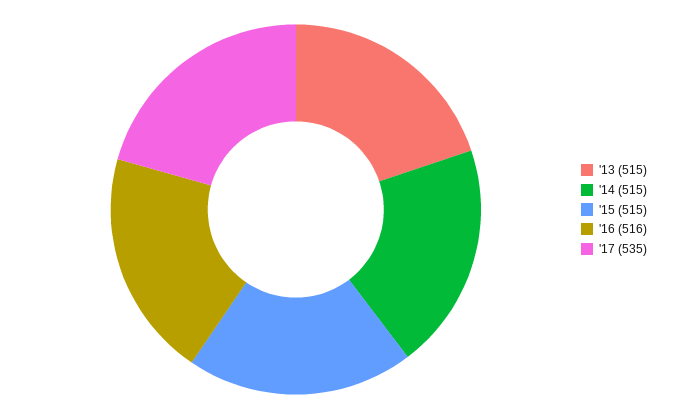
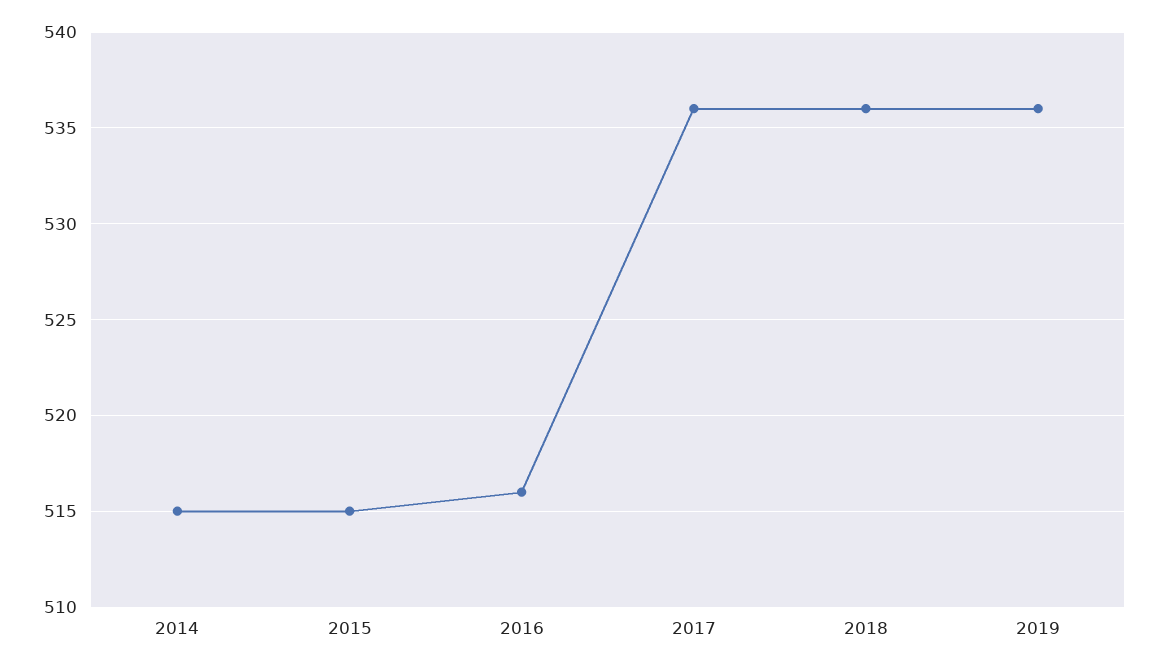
'13: 515 -> none
'17: 535 -> 536
2018: none -> 536
2019: none -> 536

